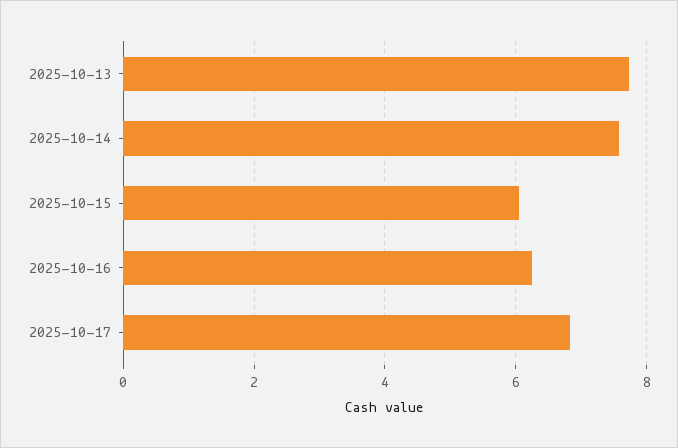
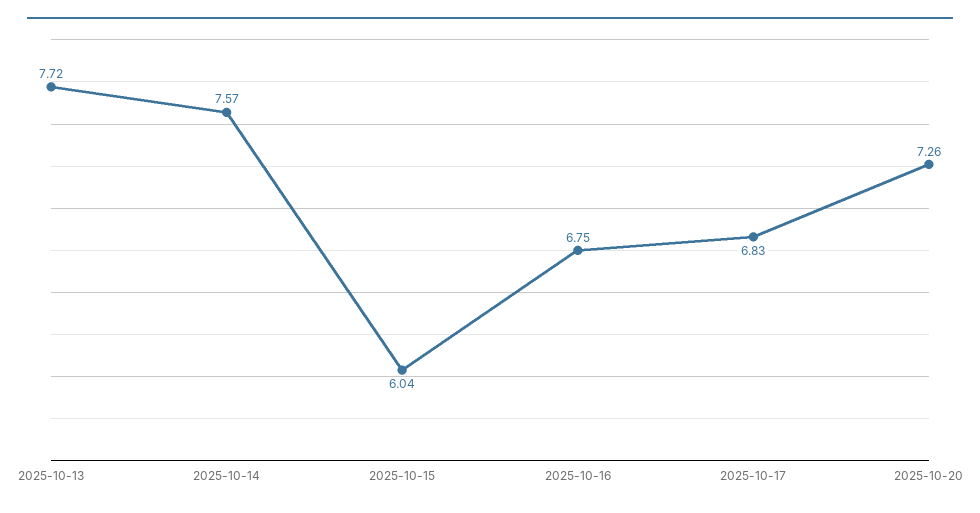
2025-10-16: 6.2 -> 6.75
2025-10-20: none -> 7.26

